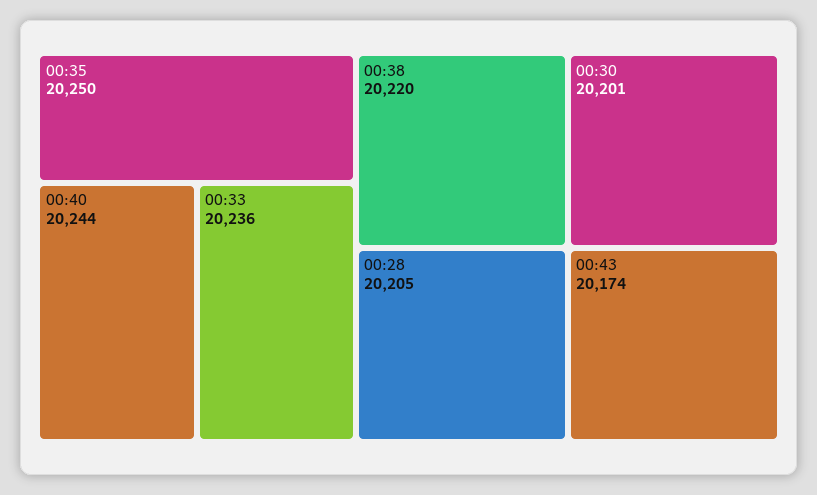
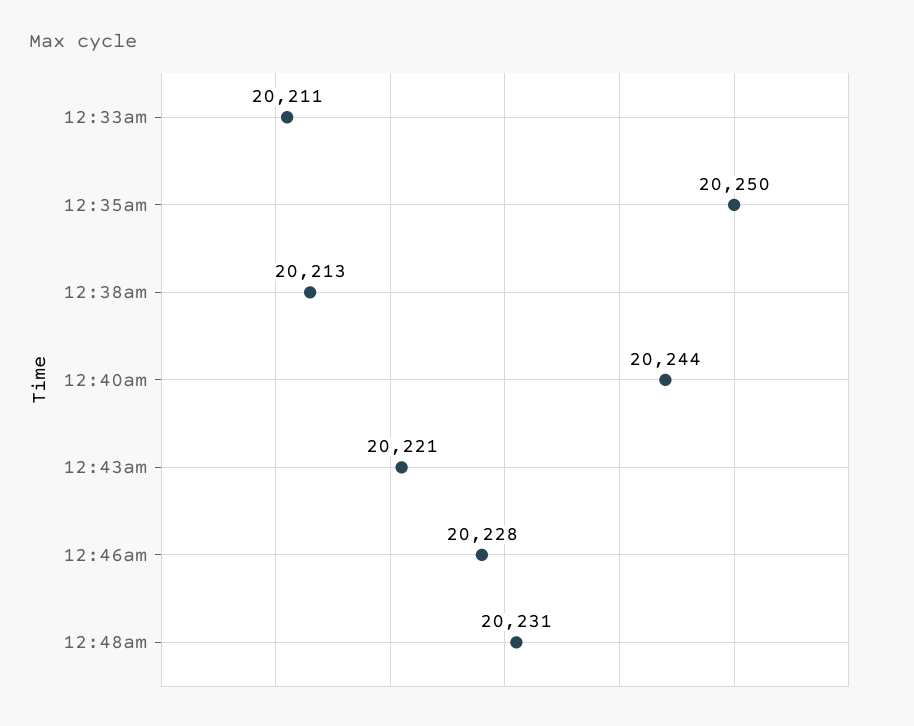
00:33: 20236 -> 20211
00:38: 20220 -> 20213
00:28: 20205 -> none
00:30: 20201 -> none
00:43: 20174 -> 20221
12:46am: none -> 20228
12:48am: none -> 20231

